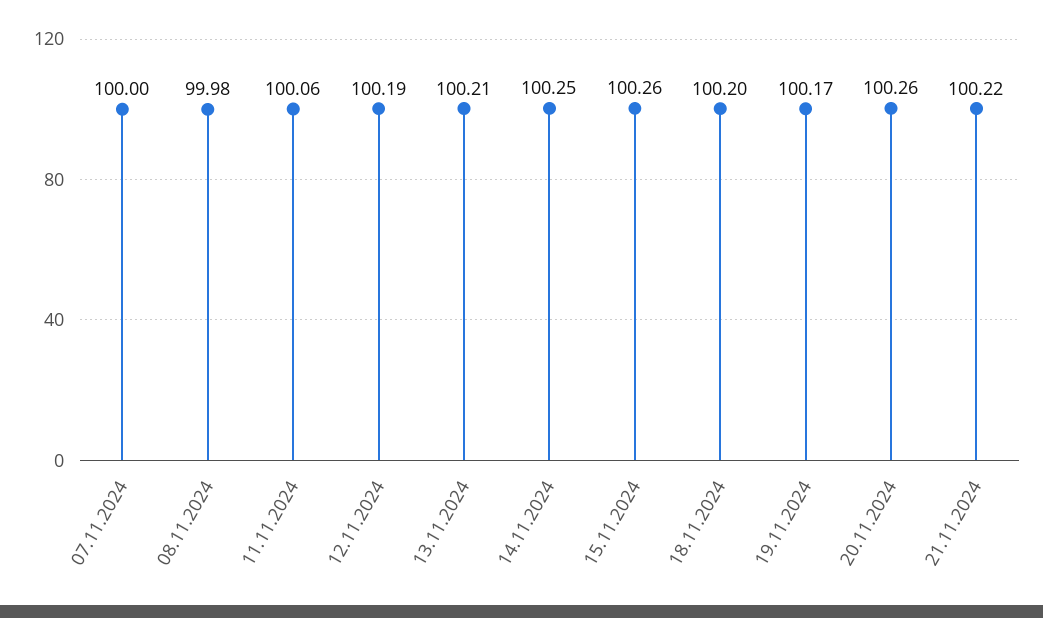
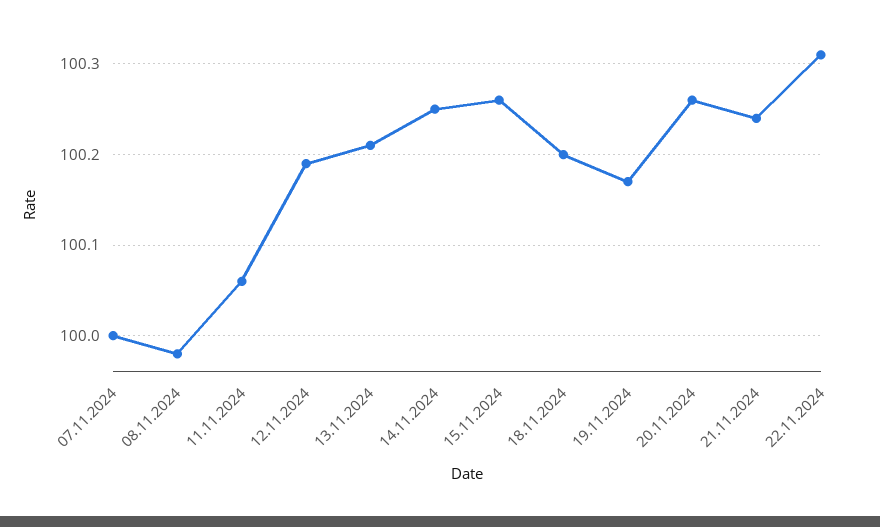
21.11.2024: 100.22 -> 100.24
22.11.2024: none -> 100.31

